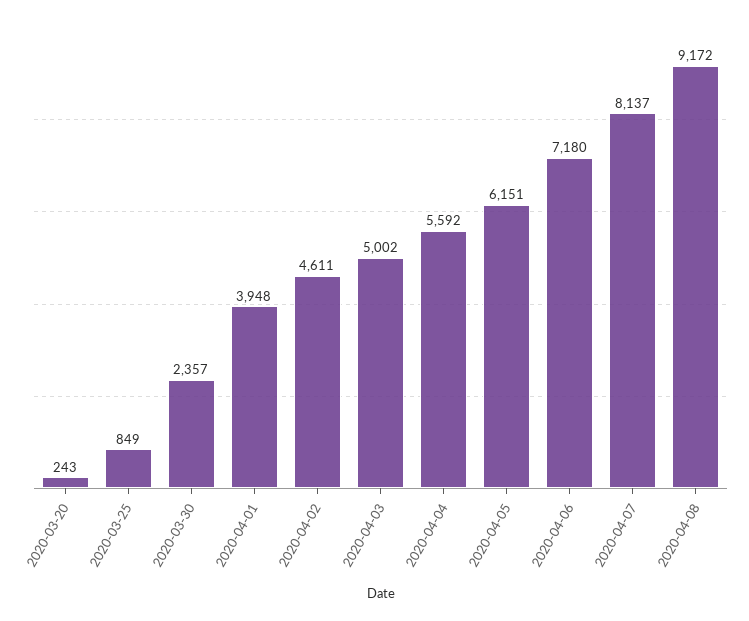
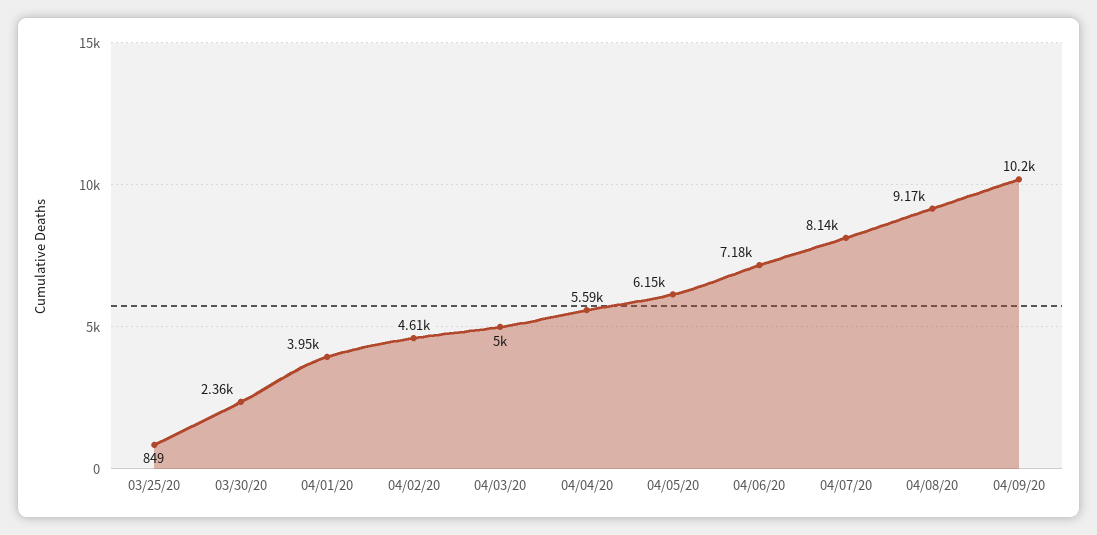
2020-03-20: 243 -> none
04/09/20: none -> 10200

